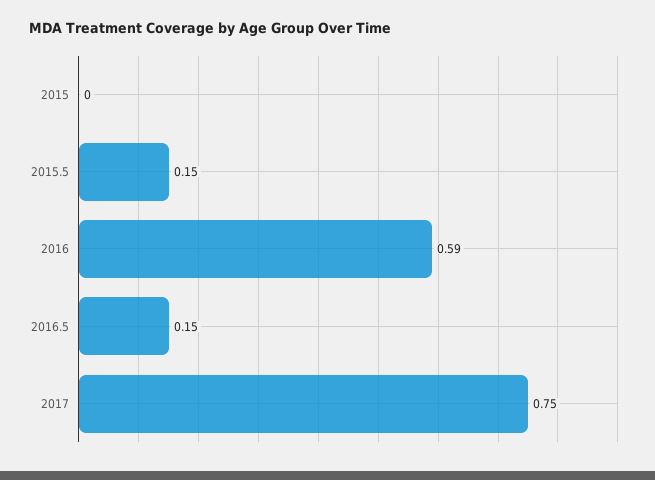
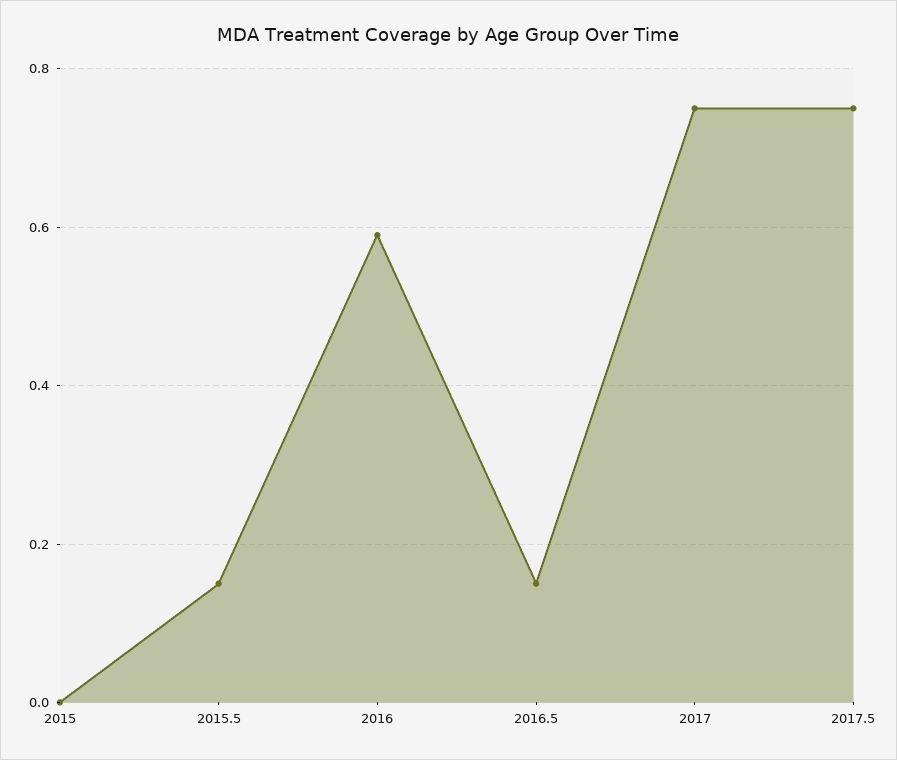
2017.5: none -> 0.75

